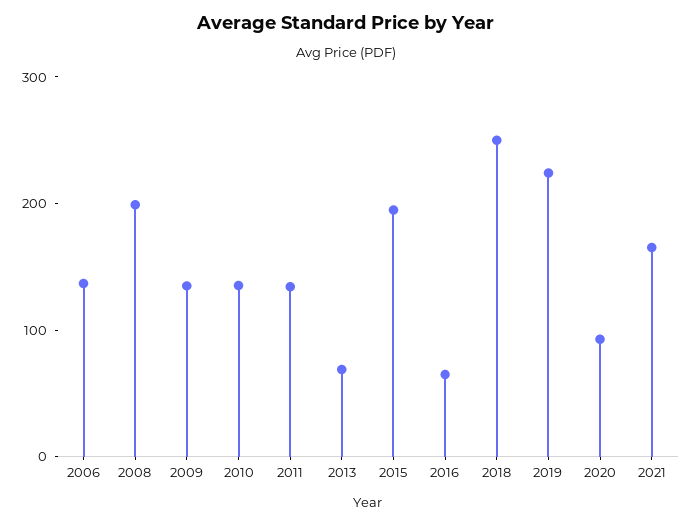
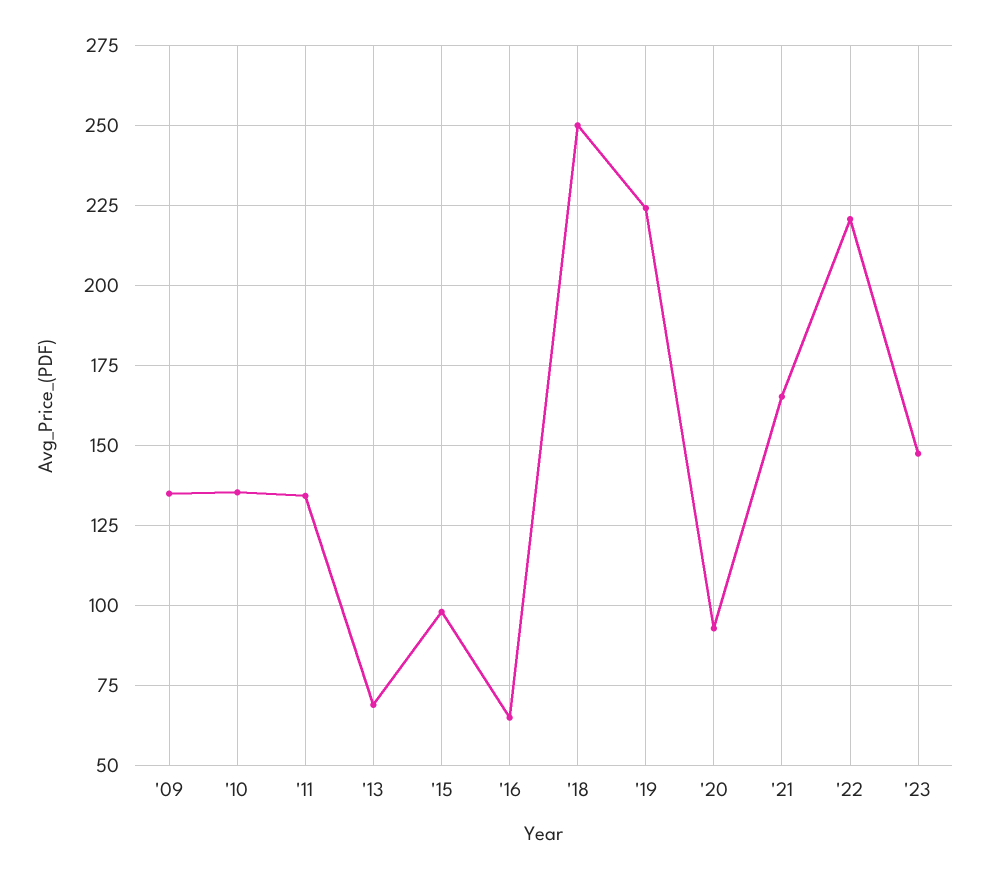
2006: 140 -> none
2008: 200 -> none
2015: 200 -> 97.5
'22: none -> 220
'23: none -> 147.5

